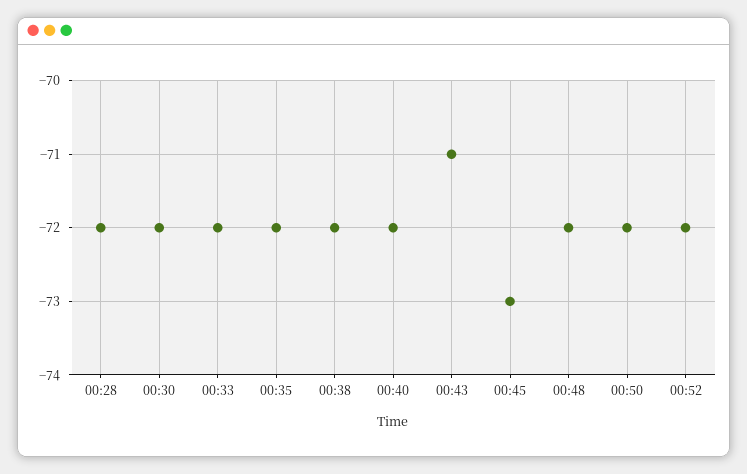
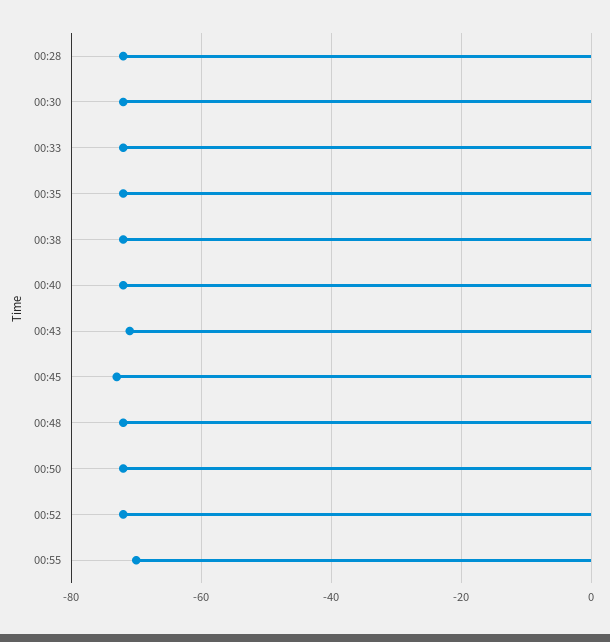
00:55: none -> -70

